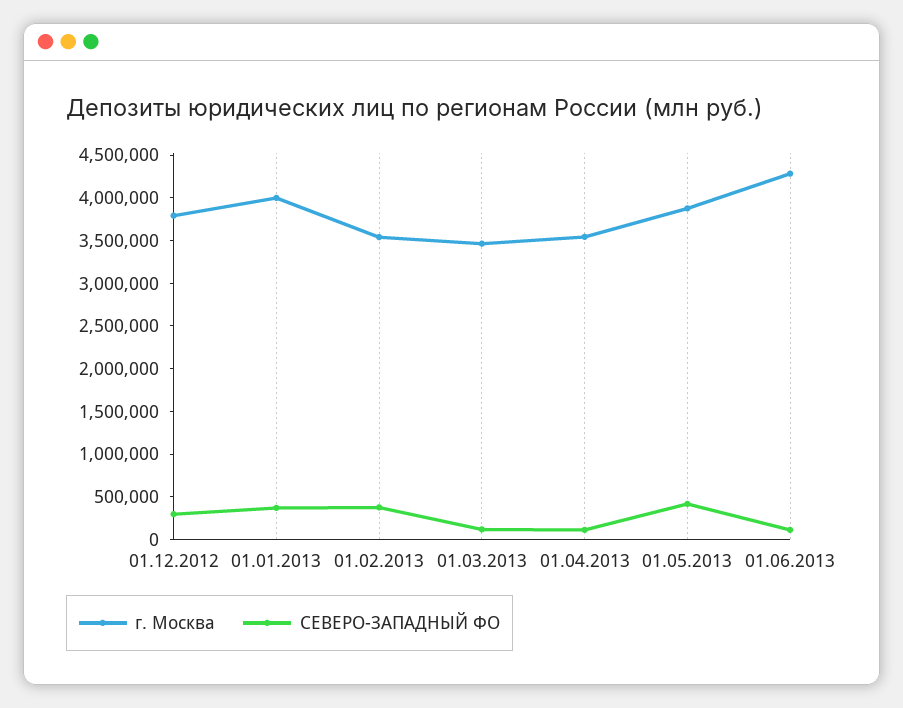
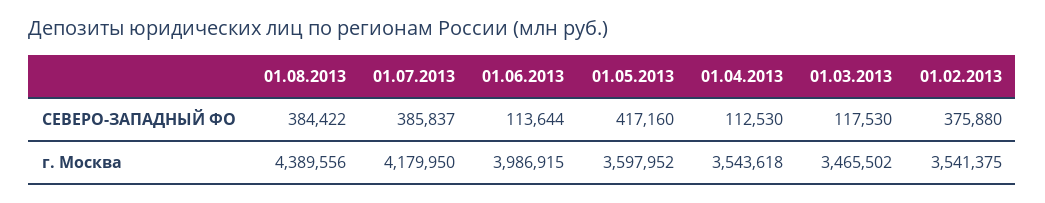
г. Москва, 01.12.2012: 3800000 -> none
СЕВЕРО-ЗАПАДНЫЙ ФО, 01.12.2012: 300000 -> none
г. Москва, 01.01.2013: 4000000 -> none
СЕВЕРО-ЗАПАДНЫЙ ФО, 01.01.2013: 400000 -> none
г. Москва, 01.05.2013: 3900000 -> 3597952
г. Москва, 01.06.2013: 4300000 -> 3986915
СЕВЕРО-ЗАПАДНЫЙ ФО, 01.08.2013: none -> 384422
СЕВЕРО-ЗАПАДНЫЙ ФО, 01.07.2013: none -> 385837
г. Москва, 01.08.2013: none -> 4389556
г. Москва, 01.07.2013: none -> 4179950

